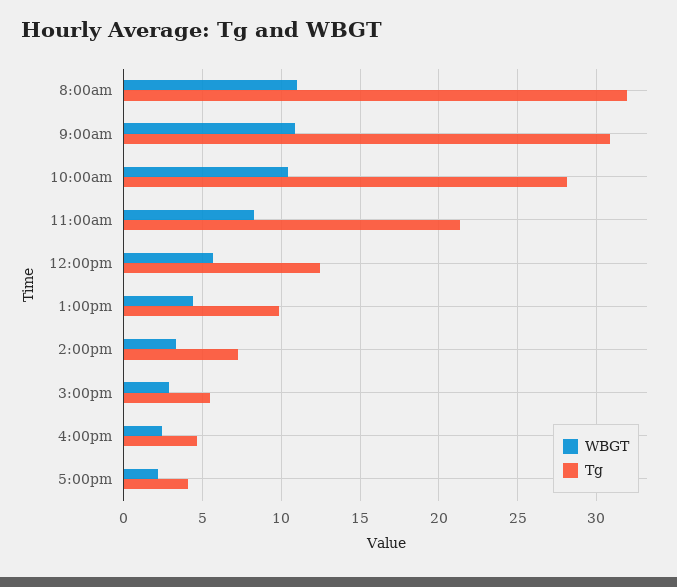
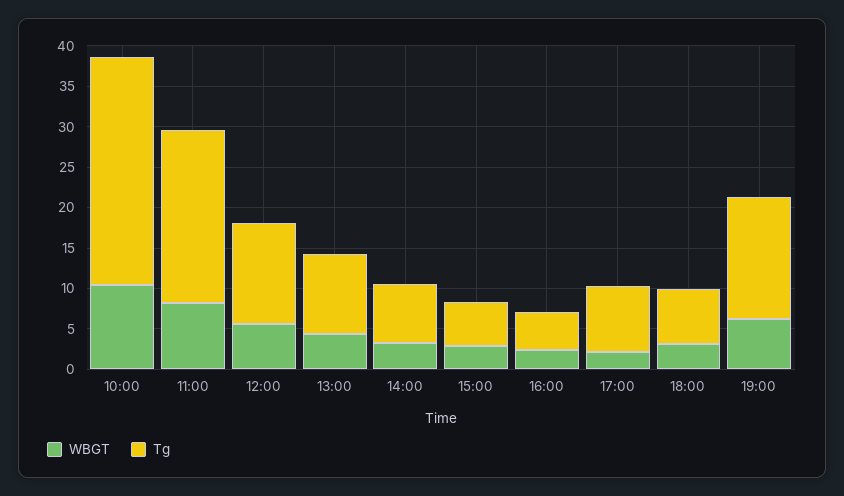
WBGT, 8:00am: 11 -> none
Tg, 8:00am: 32 -> none
WBGT, 9:00am: 11 -> none
Tg, 9:00am: 31 -> none
Tg, 5:00pm: 4 -> 8
WBGT, 18:00: none -> 3
Tg, 18:00: none -> 7
WBGT, 19:00: none -> 6
Tg, 19:00: none -> 15

